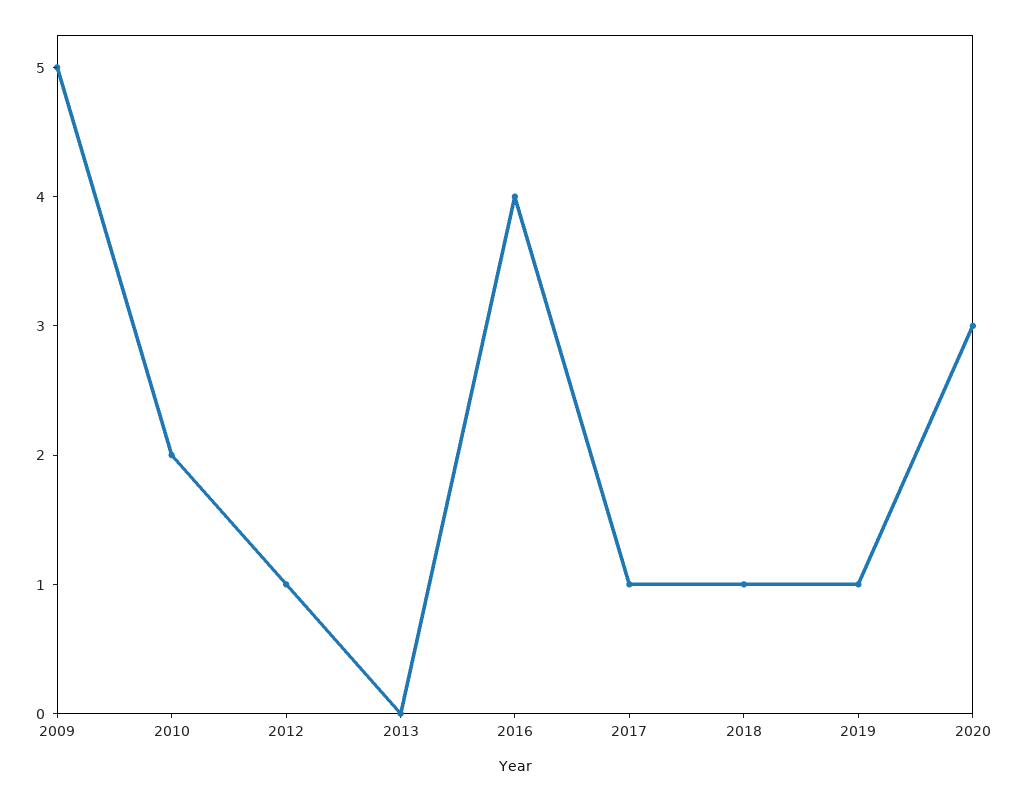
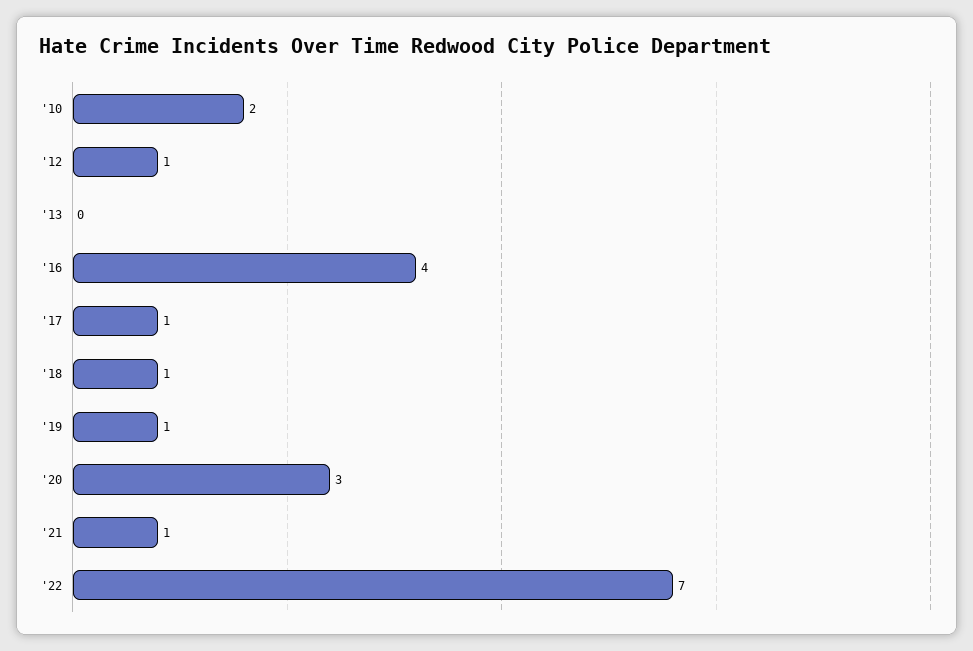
2009: 5 -> none
'21: none -> 1
'22: none -> 7

